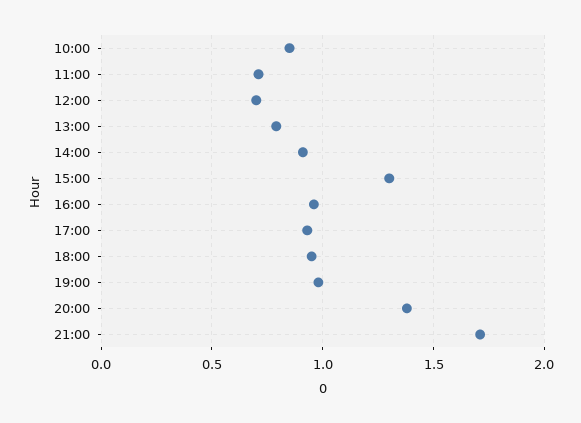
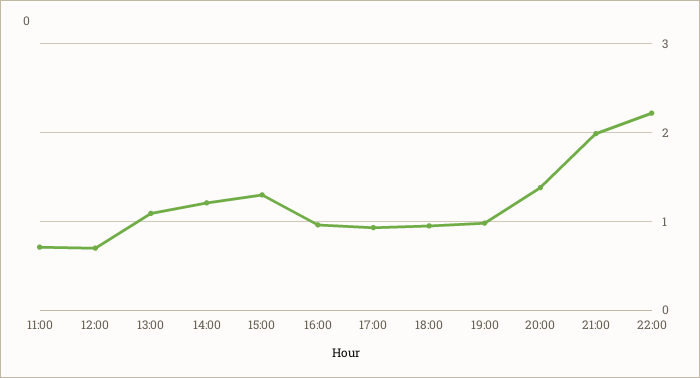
10:00: 0.85 -> none
13:00: 0.8 -> 1.1
14:00: 0.9 -> 1.2
21:00: 1.7 -> 2
22:00: none -> 2.2

